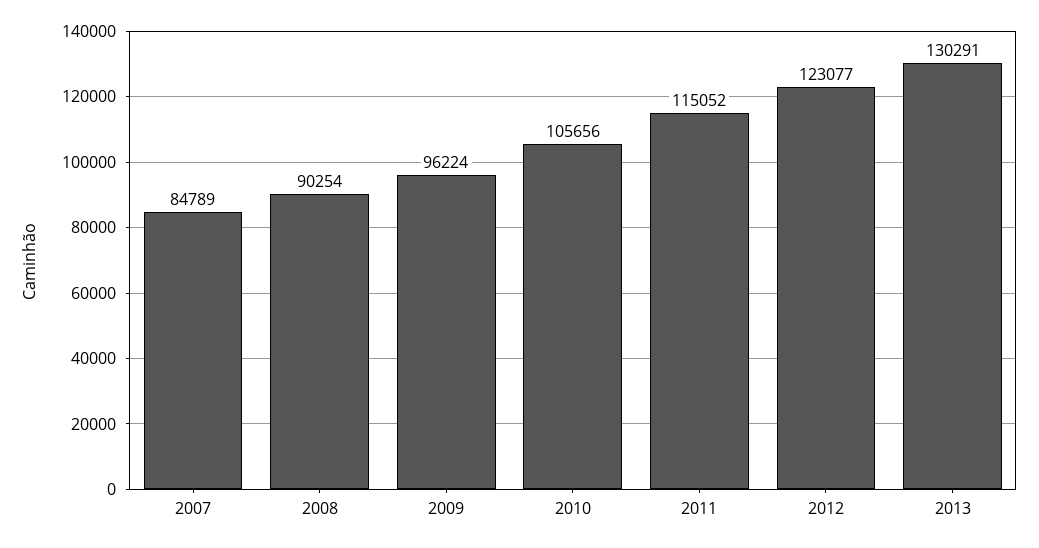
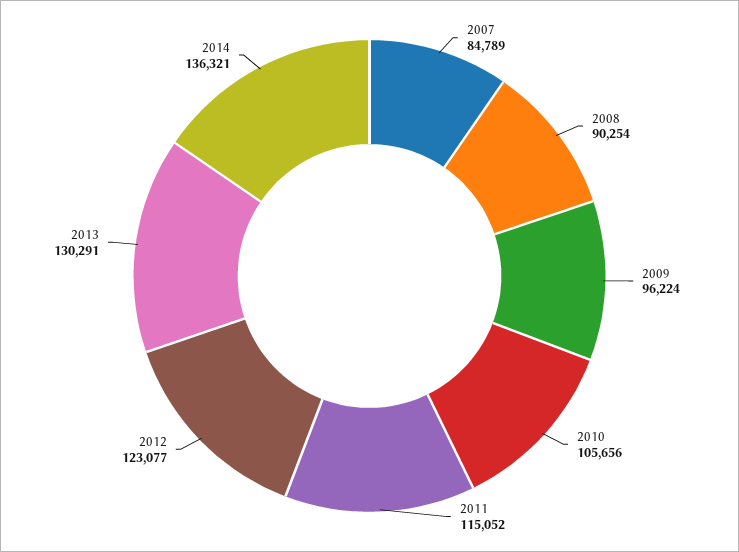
2014: none -> 136321

